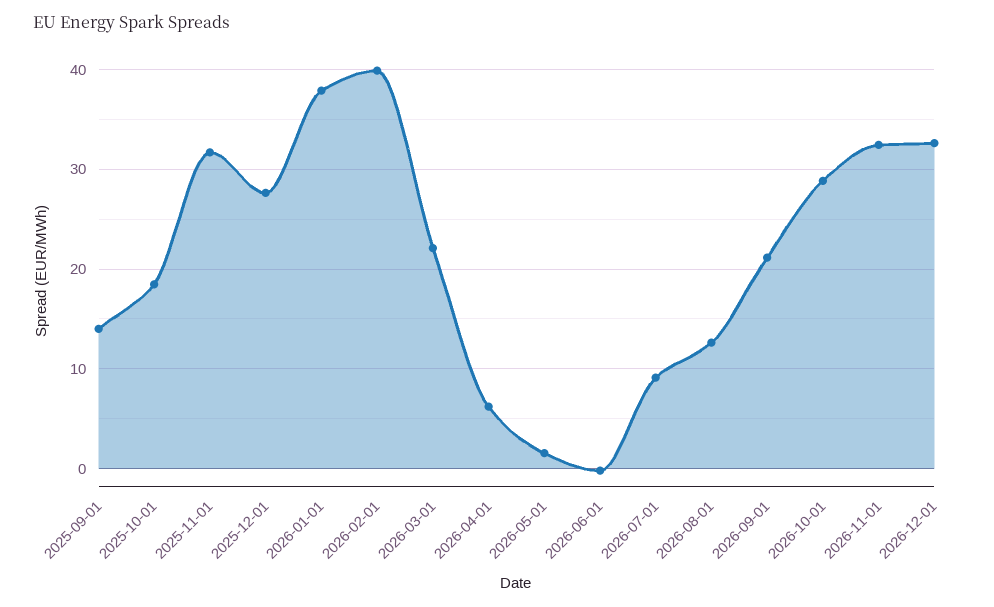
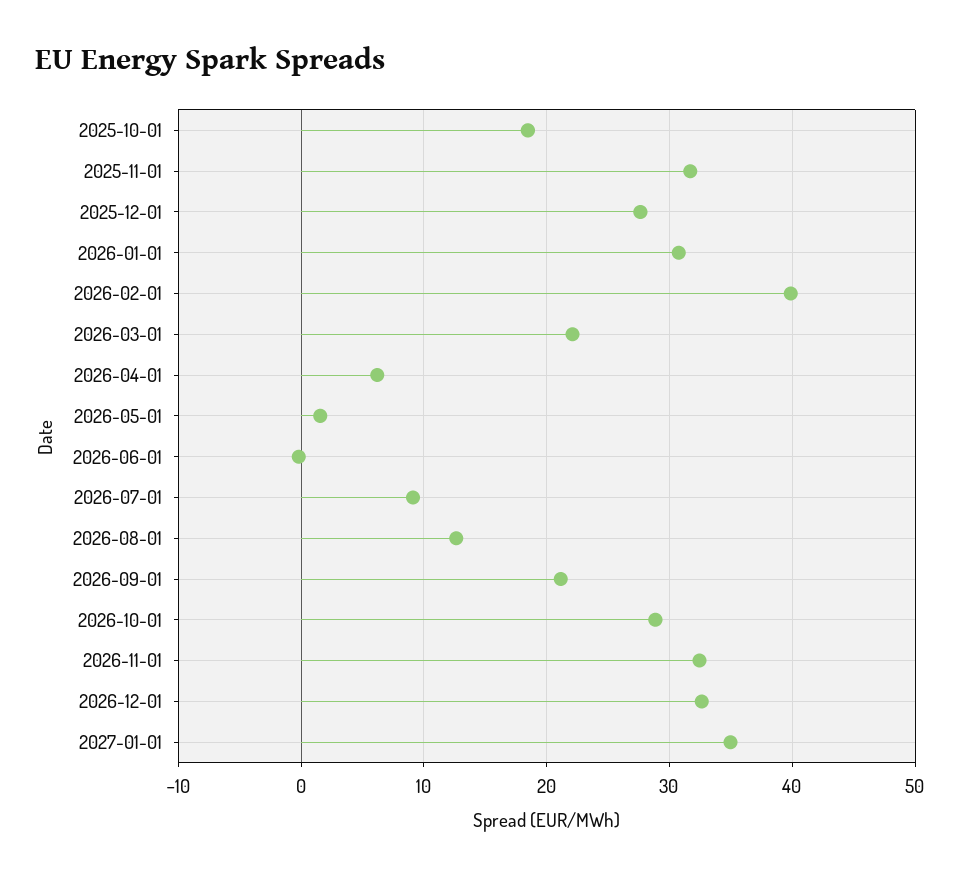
2025-09-01: 14 -> none
2026-01-01: 38 -> 31
2027-01-01: none -> 35

